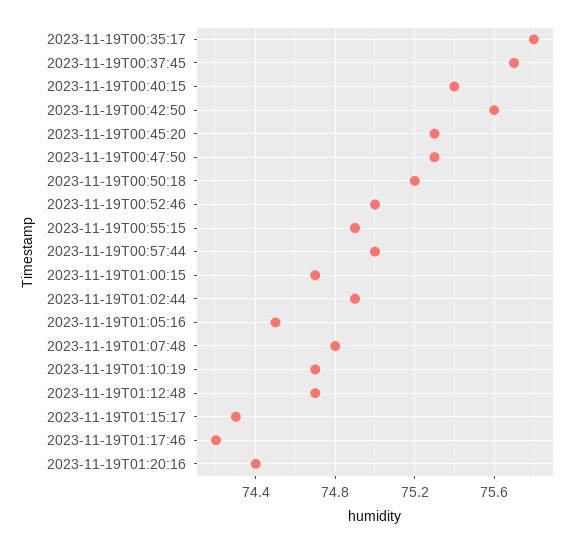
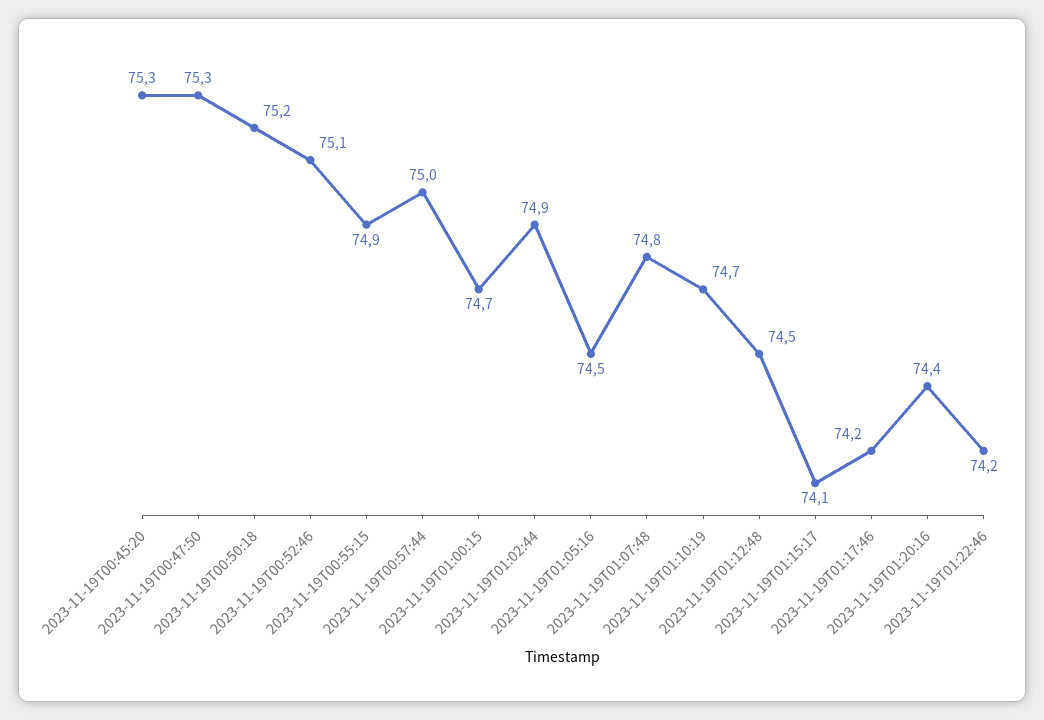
2023-11-19T00:35:17: 75.8 -> none
2023-11-19T00:37:45: 75.7 -> none
2023-11-19T00:40:15: 75.4 -> none
2023-11-19T00:42:50: 75.6 -> none
2023-11-19T00:52:46: 75 -> 75.1
2023-11-19T01:12:48: 74.7 -> 74.5
2023-11-19T01:15:17: 74.3 -> 74.1
2023-11-19T01:22:46: none -> 74.2

